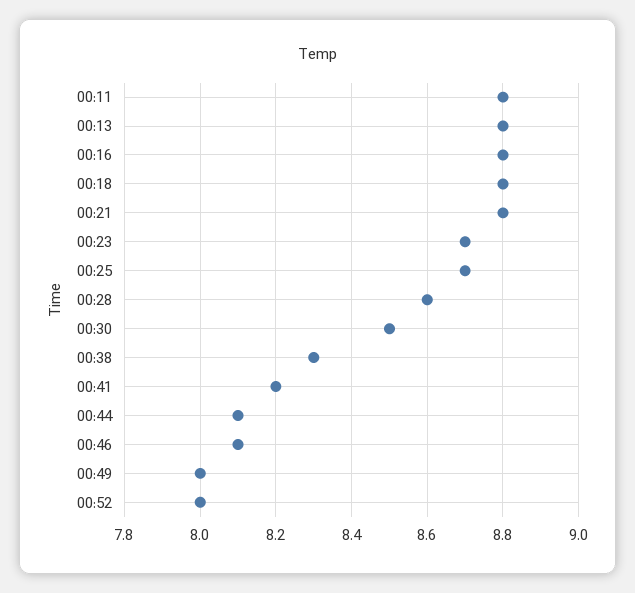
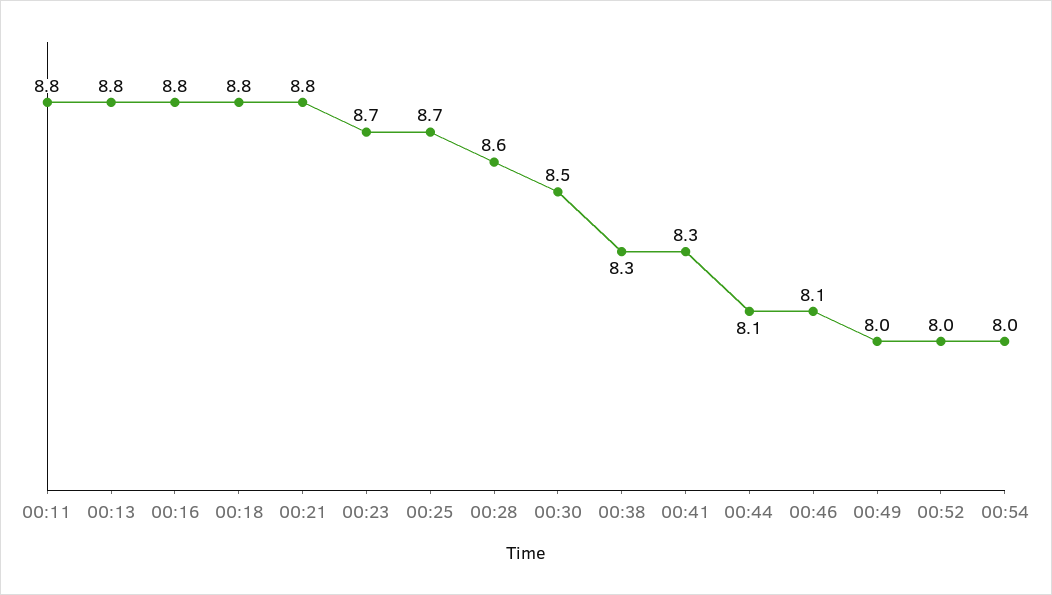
00:41: 8.2 -> 8.3
00:54: none -> 8

